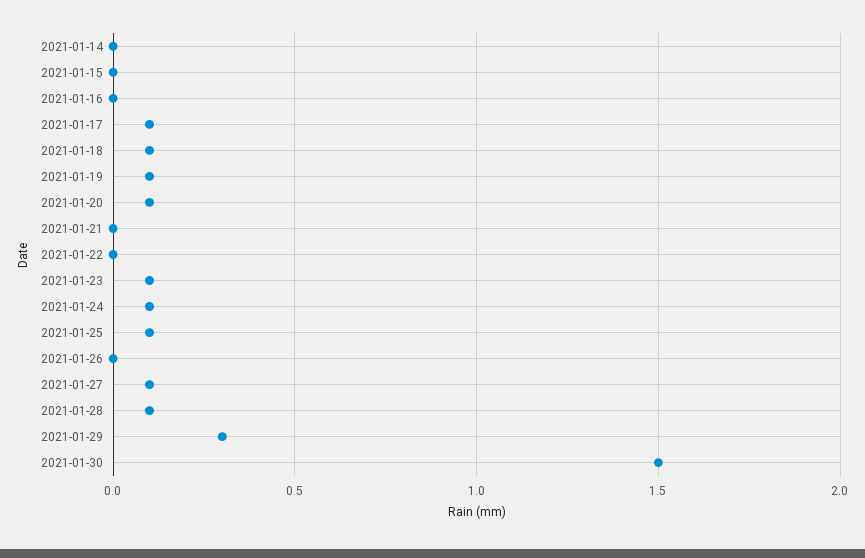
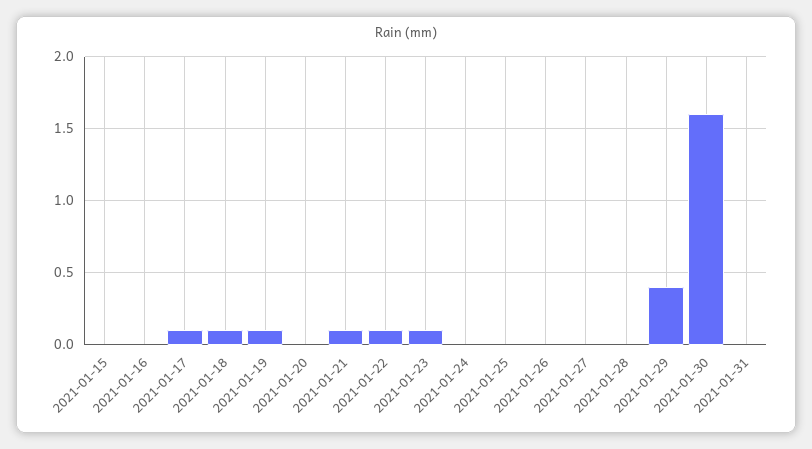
2021-01-14: 0 -> none
2021-01-20: 0.1 -> 0
2021-01-21: 0 -> 0.1
2021-01-22: 0 -> 0.1
2021-01-24: 0.1 -> 0
2021-01-25: 0.1 -> 0
2021-01-27: 0.1 -> 0
2021-01-28: 0.1 -> 0
2021-01-29: 0.3 -> 0.4
2021-01-30: 1.5 -> 1.6
2021-01-31: none -> 0

